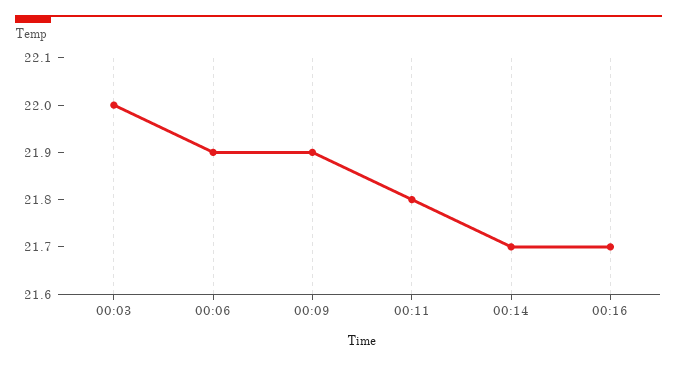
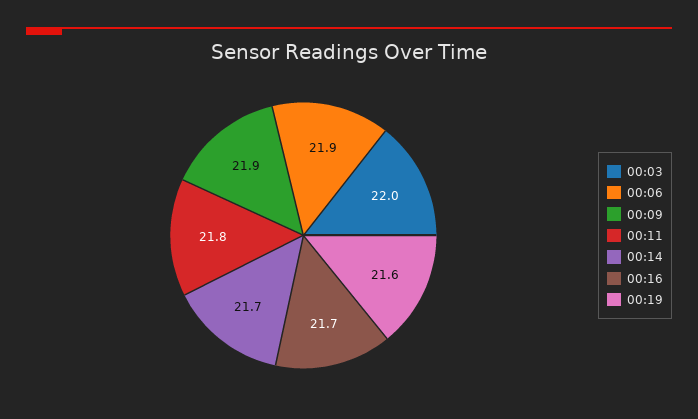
00:19: none -> 21.6

